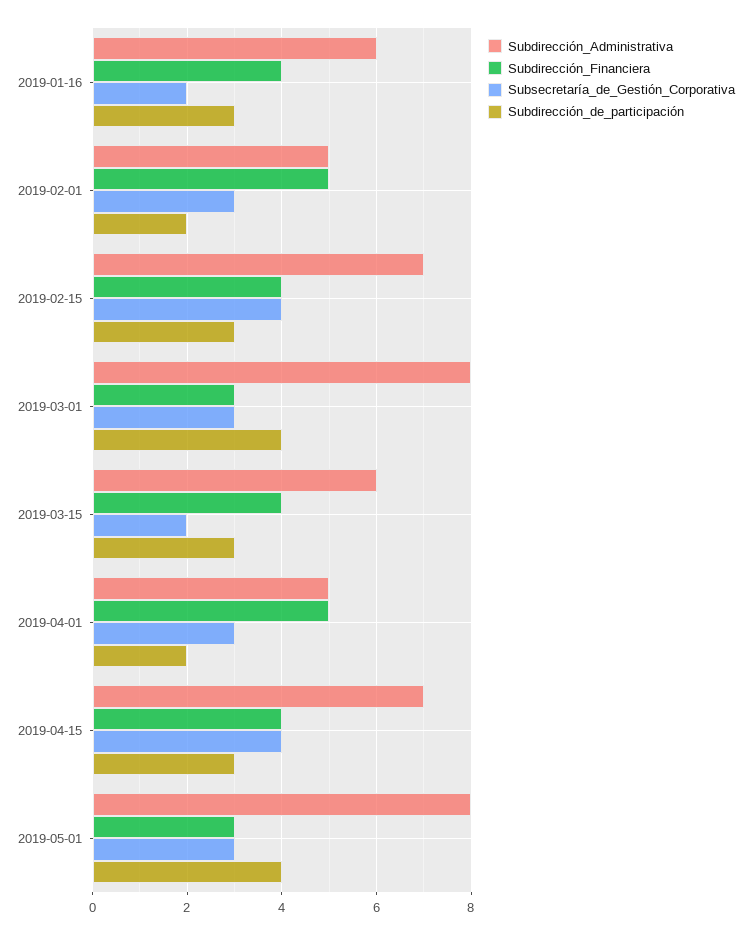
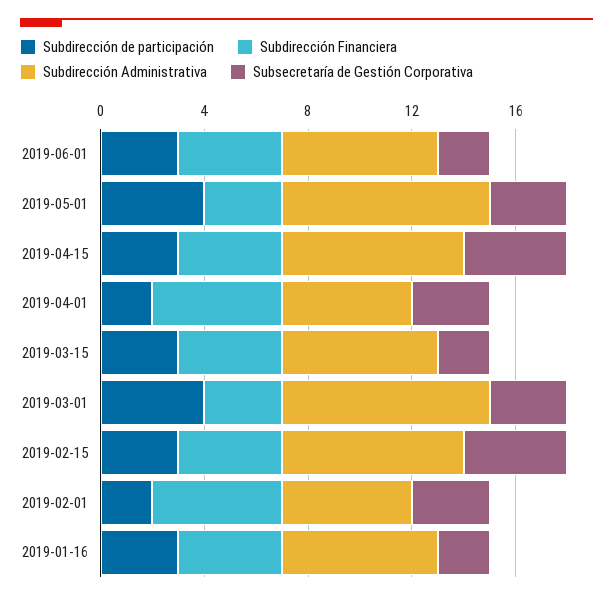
Subdirección_de_participación, 2019-06-01: none -> 3
Subdirección_Financiera, 2019-06-01: none -> 4
Subdirección_Administrativa, 2019-06-01: none -> 6
Subsecretaría_de_Gestión_Corporativa, 2019-06-01: none -> 2

